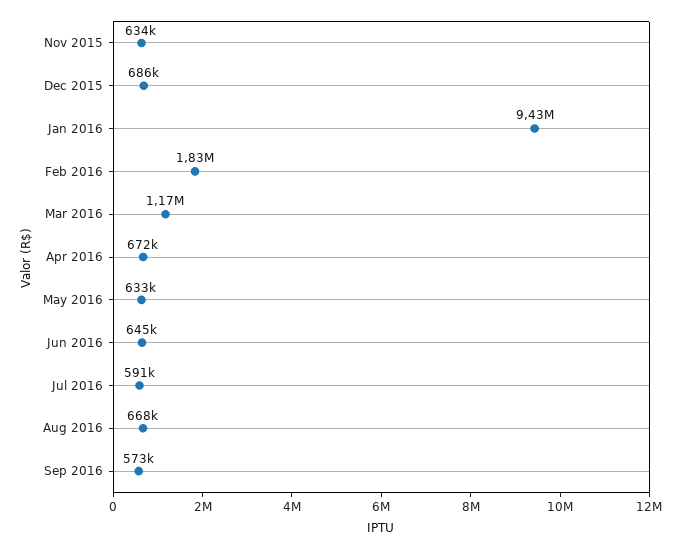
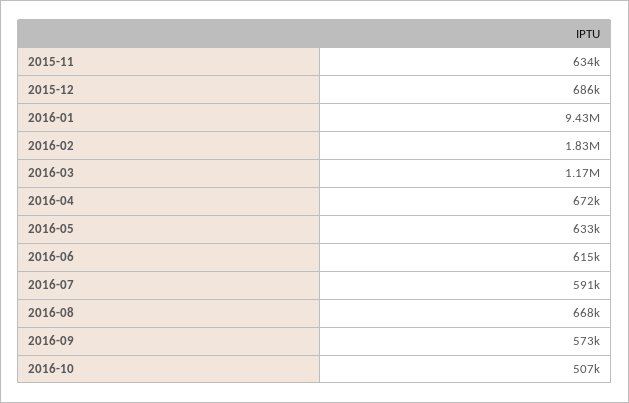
Jun 2016: 645000 -> 615000
2016-10: none -> 507000

